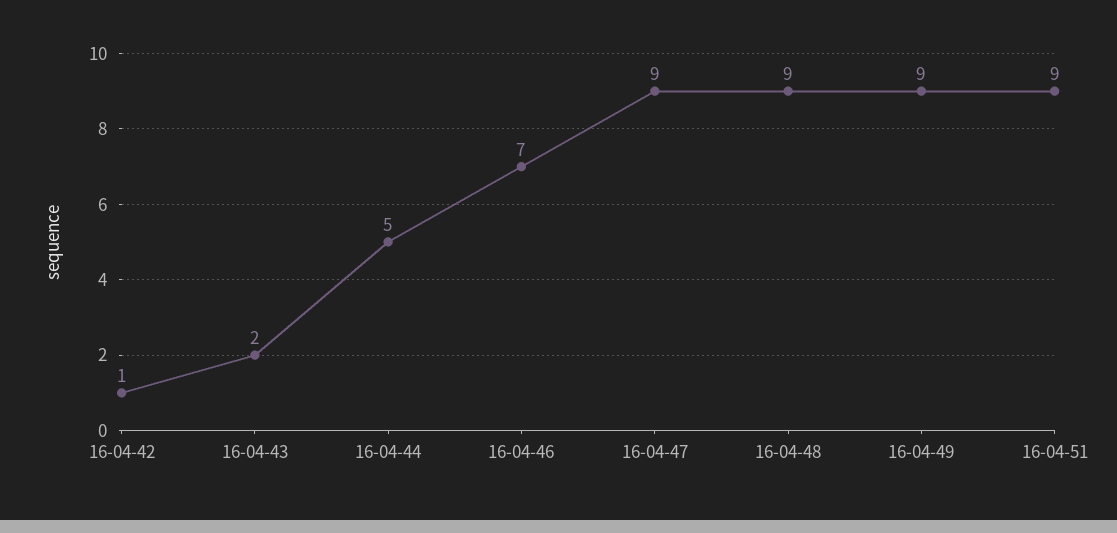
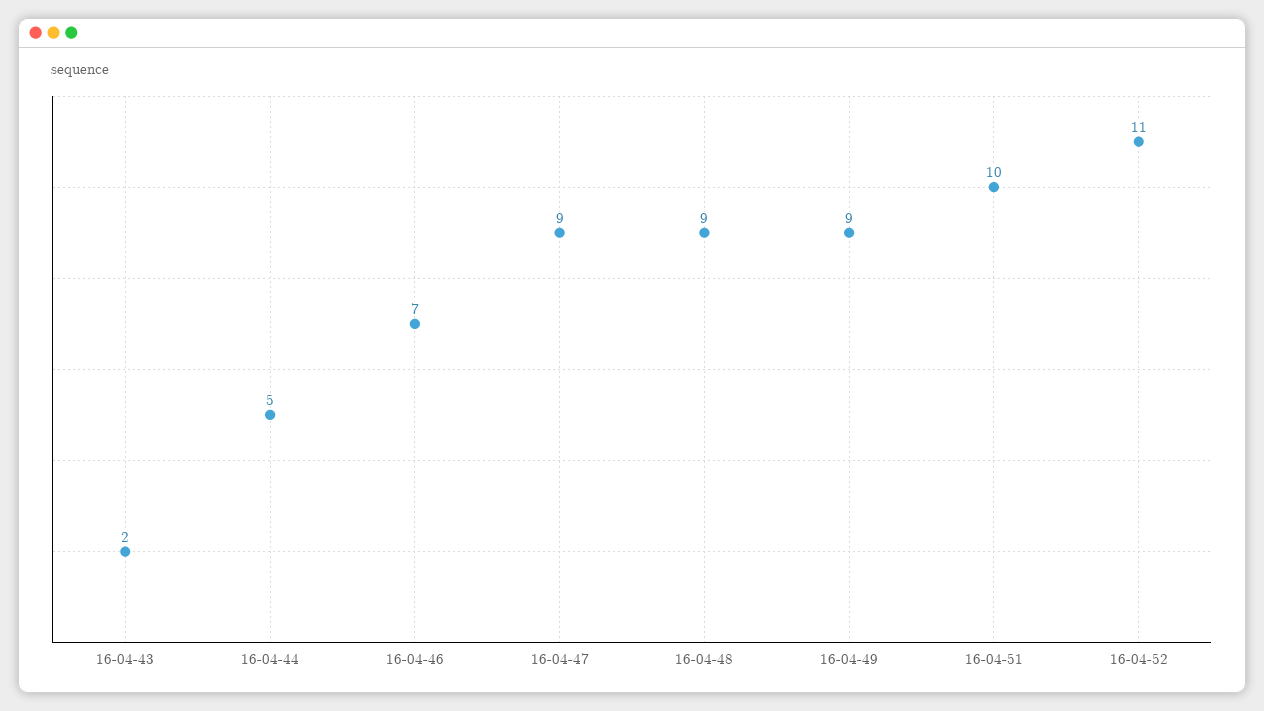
16-04-42: 1 -> none
16-04-51: 9 -> 10
16-04-52: none -> 11

